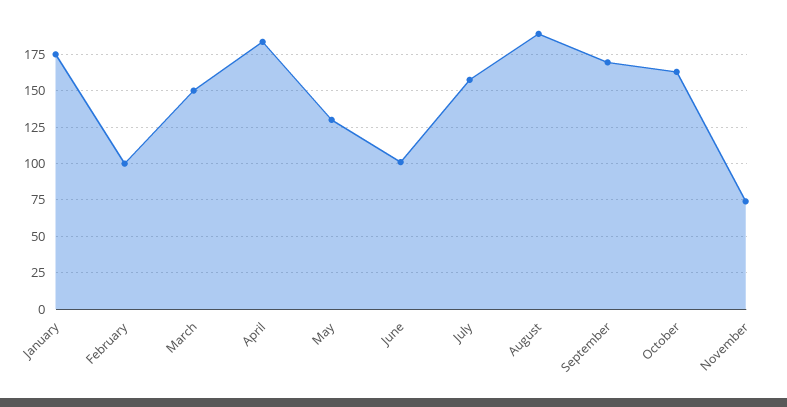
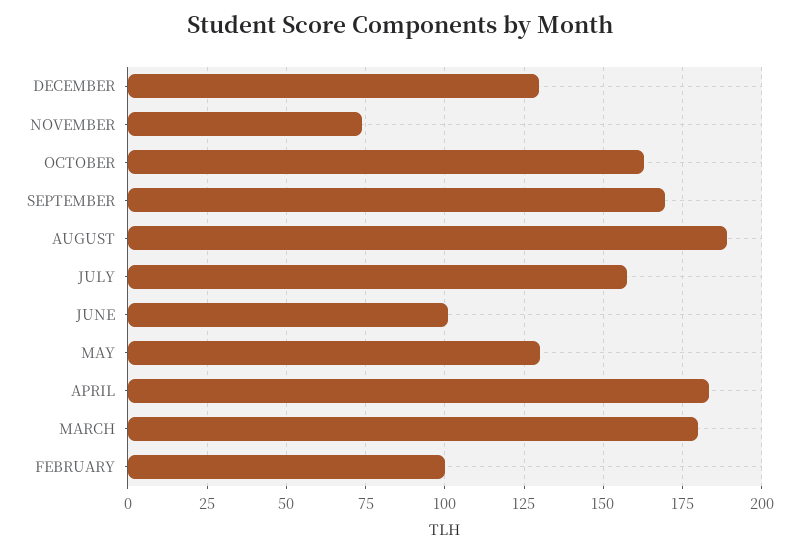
January: 175 -> none
March: 150 -> 180
DECEMBER: none -> 130

